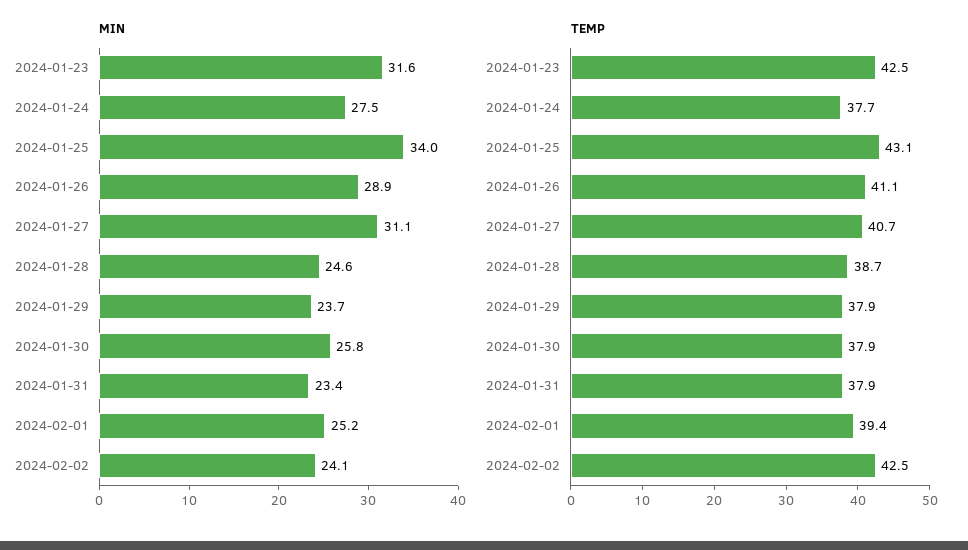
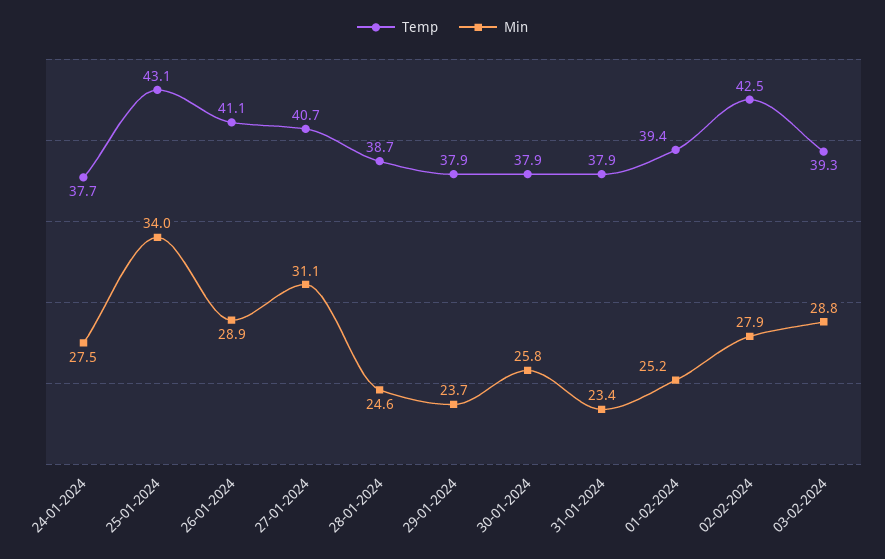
MIN, 2024-01-23: 31.6 -> none
MIN, 2024-02-02: 24.1 -> 27.9
TEMP, 2024-01-23: 42.5 -> none
TEMP, 03-02-2024: none -> 39.3
MIN, 03-02-2024: none -> 28.8

